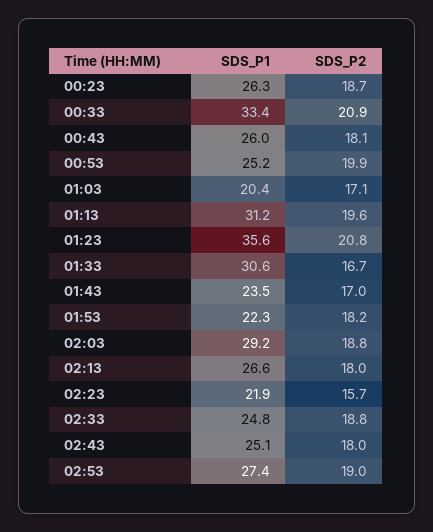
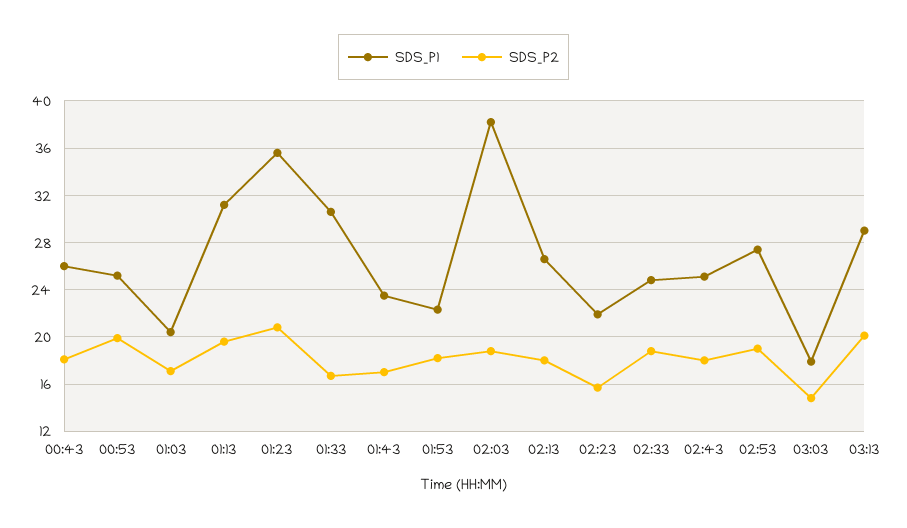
SDS_P1, 00:23: 26.3 -> none
SDS_P2, 00:23: 18.7 -> none
SDS_P1, 00:33: 33.4 -> none
SDS_P2, 00:33: 20.9 -> none
SDS_P1, 02:03: 29.2 -> 38
SDS_P1, 03:03: none -> 18
SDS_P2, 03:03: none -> 15
SDS_P1, 03:13: none -> 29
SDS_P2, 03:13: none -> 20

